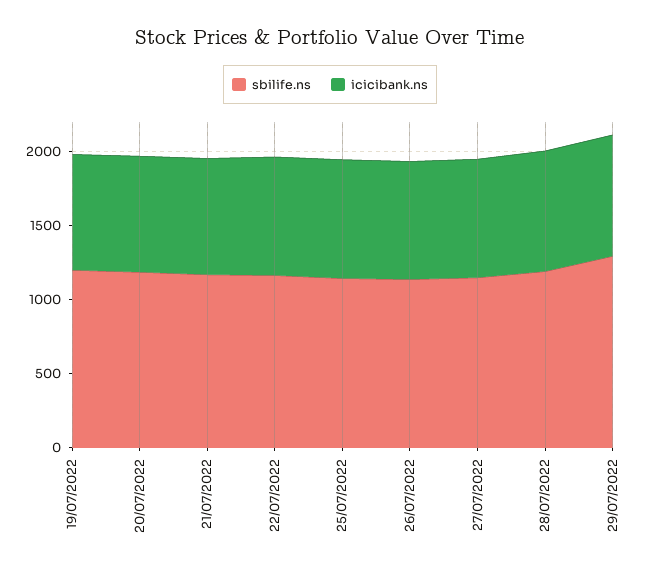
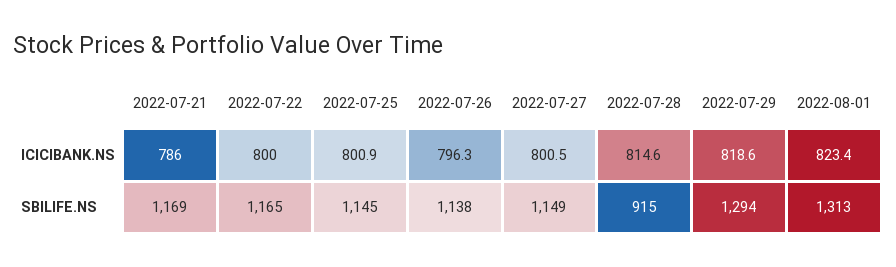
sbilife.ns, 19/07/2022: 1200 -> none
icicibank.ns, 19/07/2022: 800 -> none
sbilife.ns, 20/07/2022: 1200 -> none
icicibank.ns, 20/07/2022: 800 -> none
sbilife.ns, 28/07/2022: 1200 -> 915
icicibank.ns, 2022-08-01: none -> 823.4
sbilife.ns, 2022-08-01: none -> 1313

